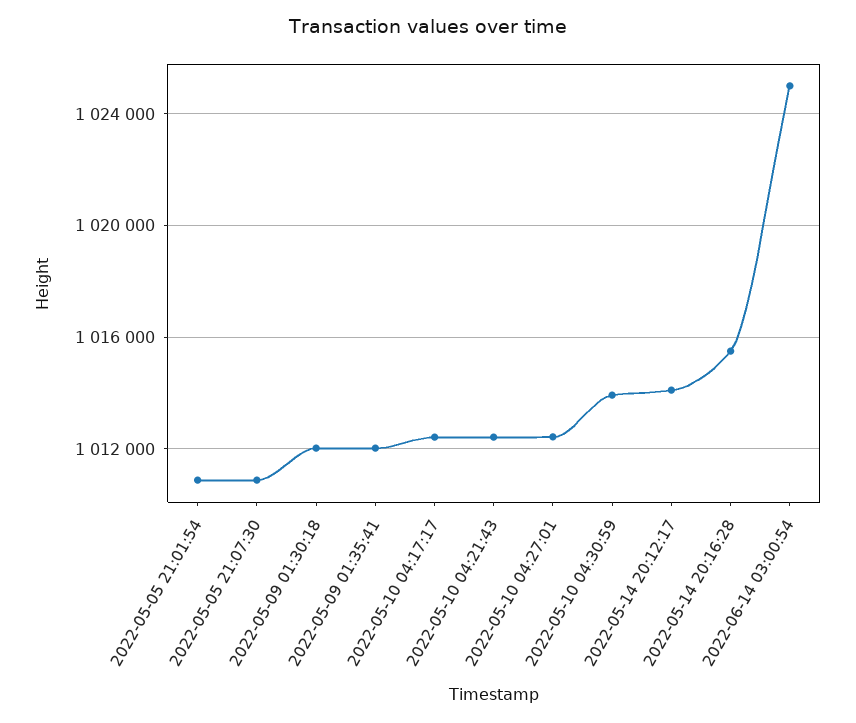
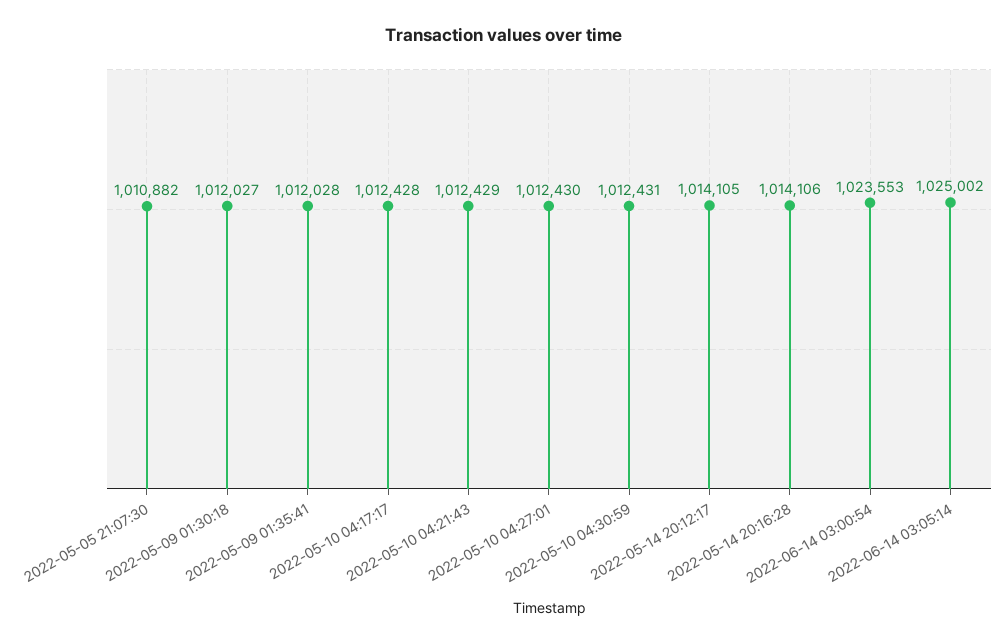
2022-05-05 21:01:54: 1011000 -> none
2022-05-10 04:30:59: 1014000 -> 1012431
2022-05-14 20:16:28: 1015500 -> 1014106
2022-06-14 03:00:54: 1025000 -> 1023553
2022-06-14 03:05:14: none -> 1025002

